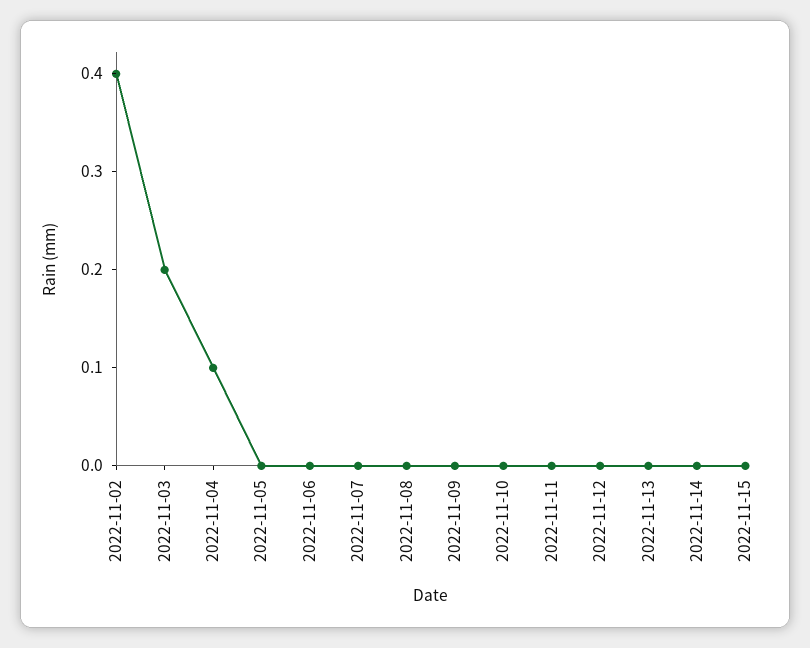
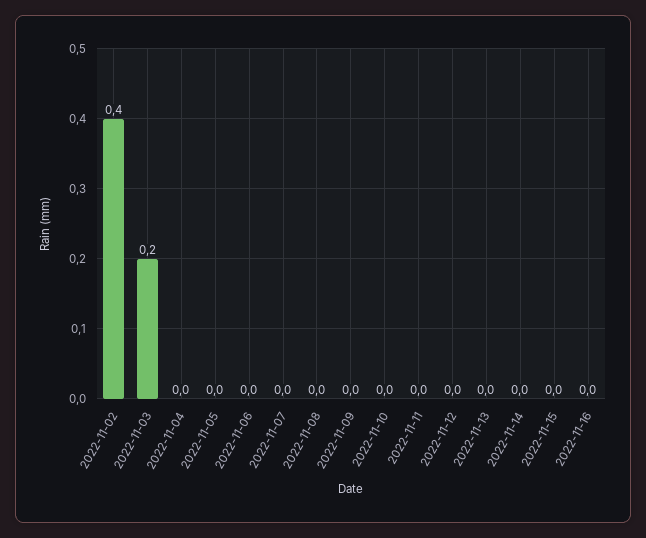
2022-11-04: 0.1 -> 0
2022-11-16: none -> 0

